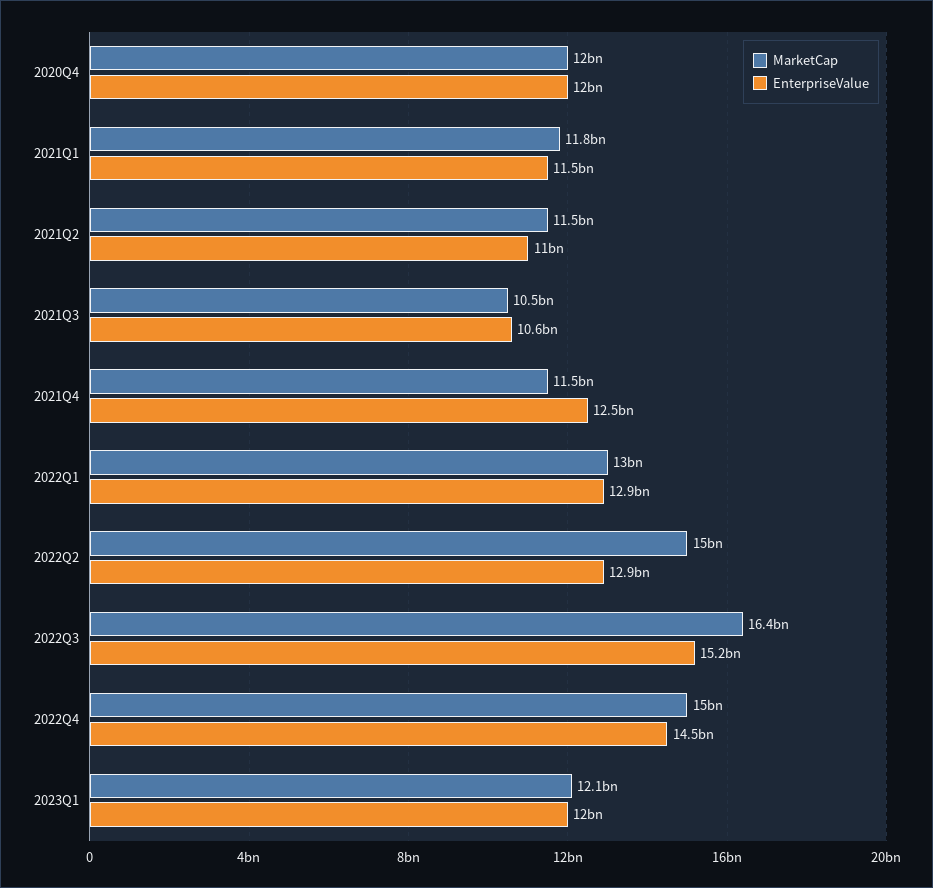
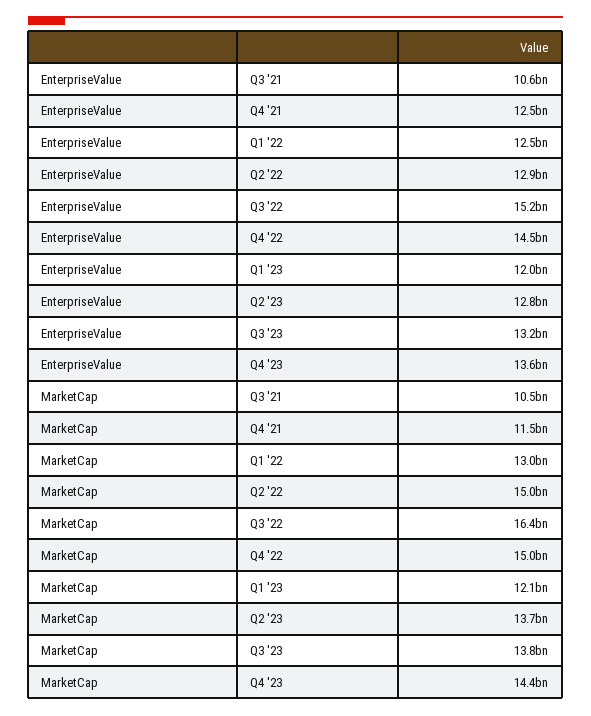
MarketCap, 2020Q4: 12000000000 -> none
EnterpriseValue, 2020Q4: 12000000000 -> none
MarketCap, 2021Q1: 11800000000 -> none
EnterpriseValue, 2021Q1: 11500000000 -> none
MarketCap, 2021Q2: 11500000000 -> none
EnterpriseValue, 2021Q2: 11000000000 -> none
EnterpriseValue, 2022Q1: 12900000000 -> 12500000000
EnterpriseValue, Q2 '23: none -> 12800000000
EnterpriseValue, Q3 '23: none -> 13200000000
EnterpriseValue, Q4 '23: none -> 13600000000
MarketCap, Q2 '23: none -> 13700000000
MarketCap, Q3 '23: none -> 13800000000
MarketCap, Q4 '23: none -> 14400000000

